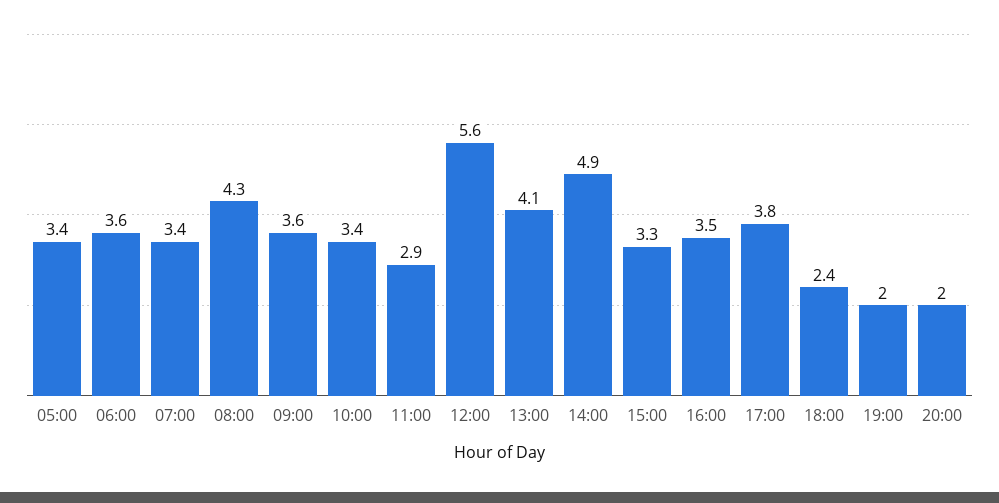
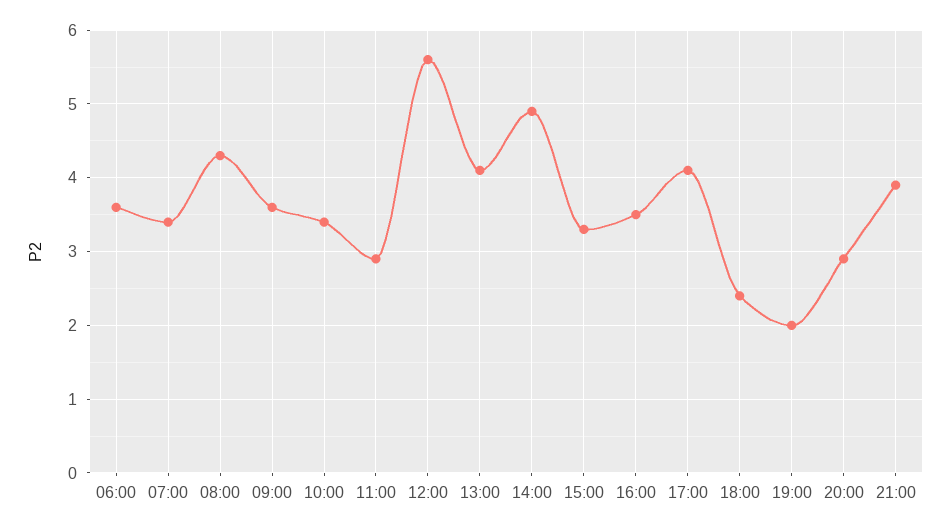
05:00: 3.4 -> none
17:00: 3.8 -> 4.1
20:00: 2 -> 2.9
21:00: none -> 3.9

